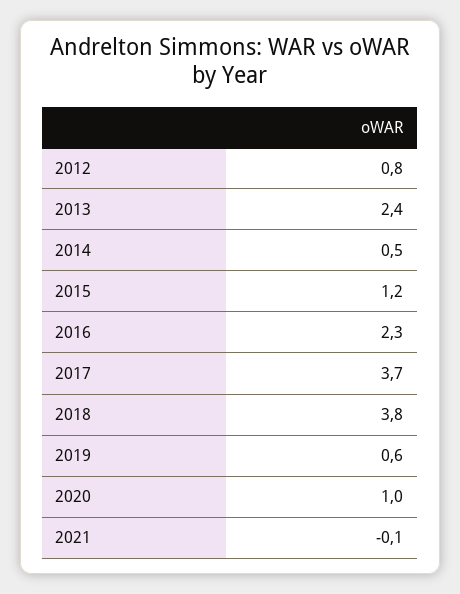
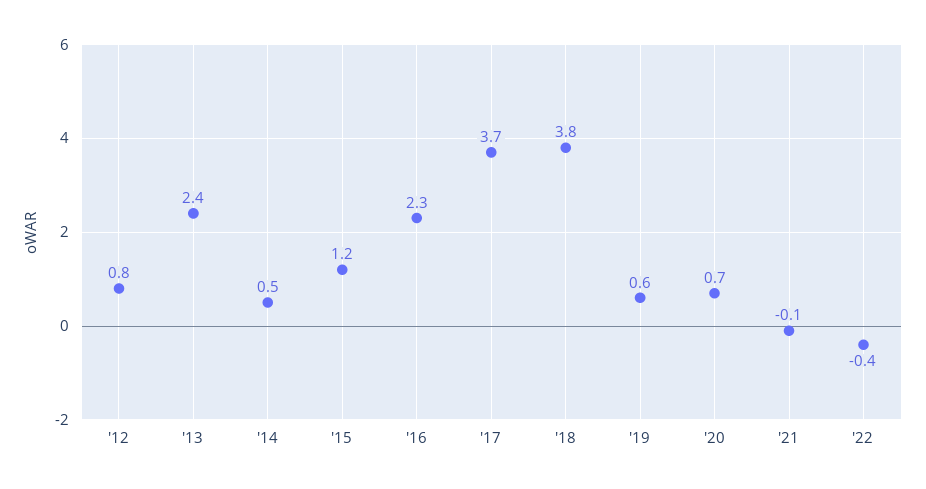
2020: 1 -> 0.7
'22: none -> -0.4

